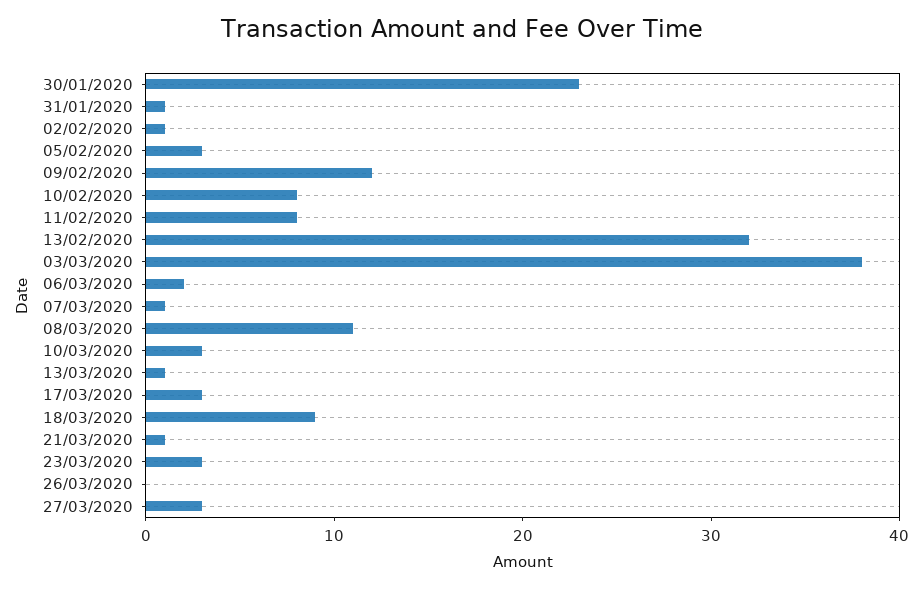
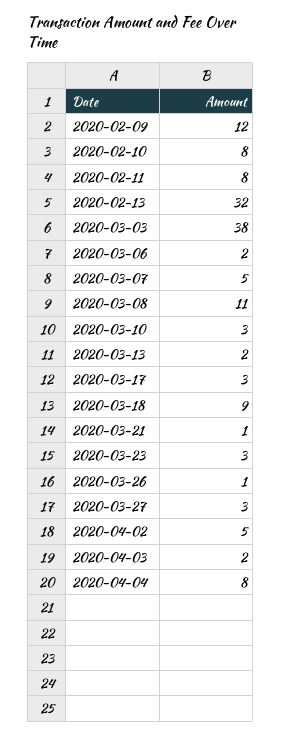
30/01/2020: 23 -> none
31/01/2020: 1 -> none
02/02/2020: 1 -> none
05/02/2020: 3 -> none
07/03/2020: 1 -> 5
13/03/2020: 1 -> 2
26/03/2020: 0 -> 1
2020-04-02: none -> 5
2020-04-03: none -> 2
2020-04-04: none -> 8

